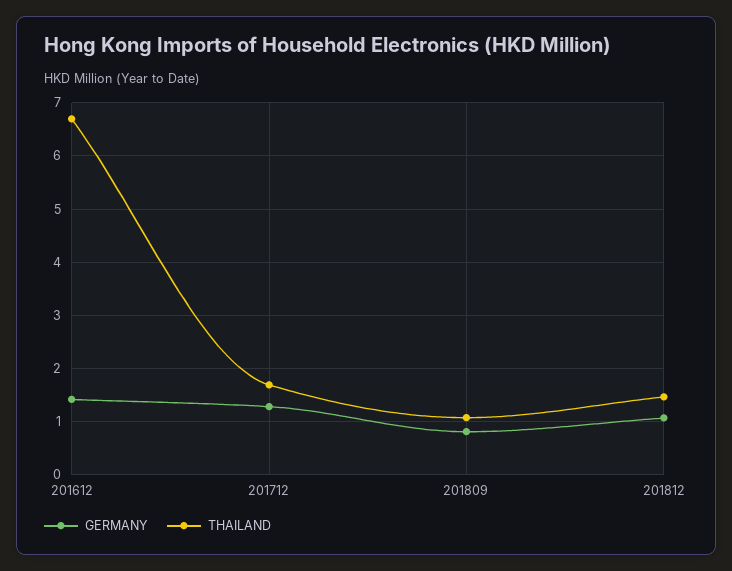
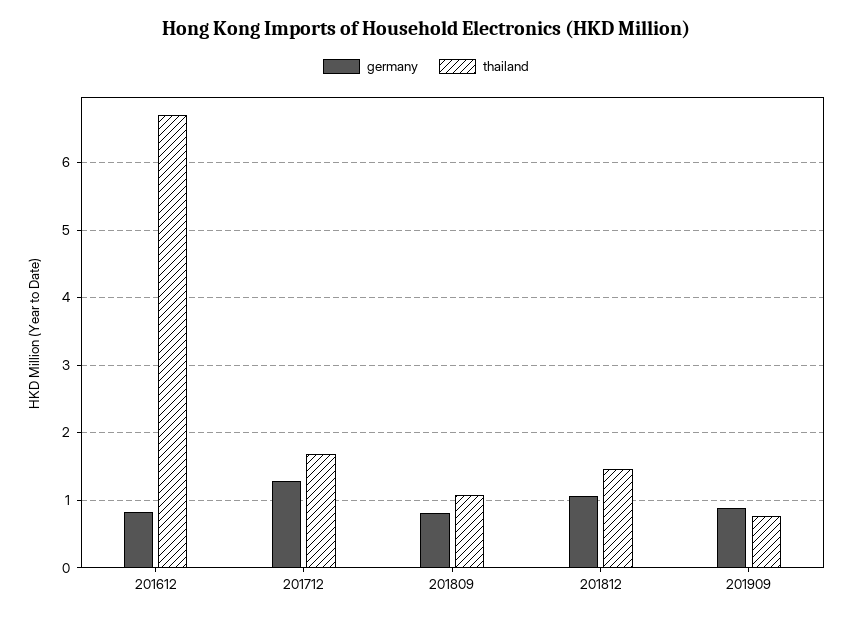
GERMANY, 201612: 1.4 -> 0.8
GERMANY, 201909: none -> 0.9
THAILAND, 201909: none -> 0.8

